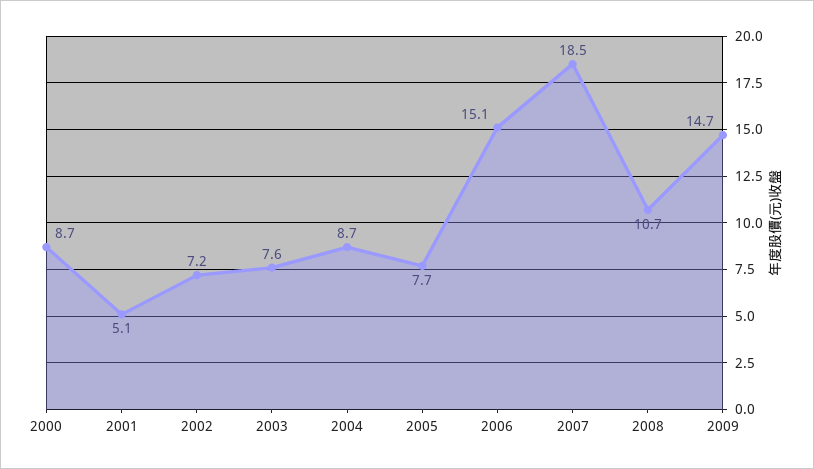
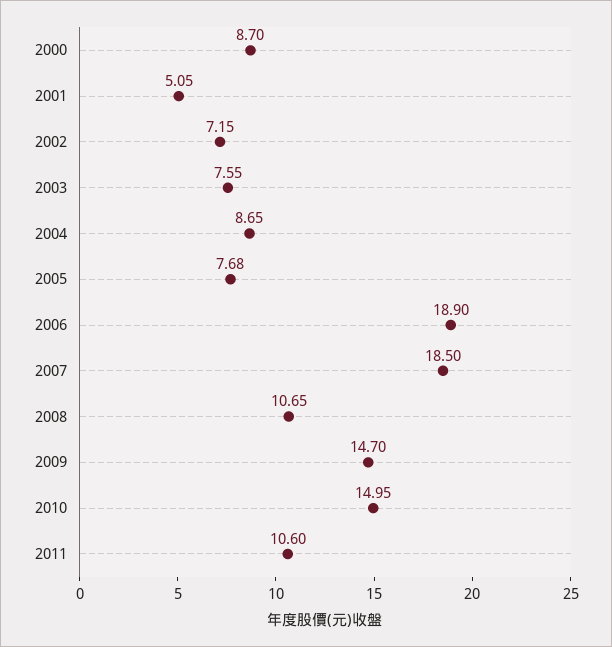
2006: 15.1 -> 18.9
2010: none -> 14.95
2011: none -> 10.6

